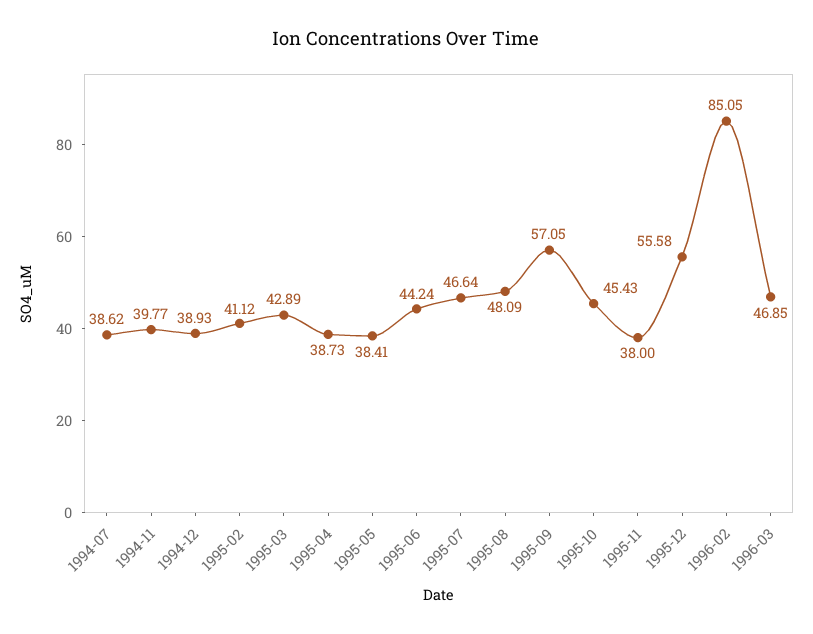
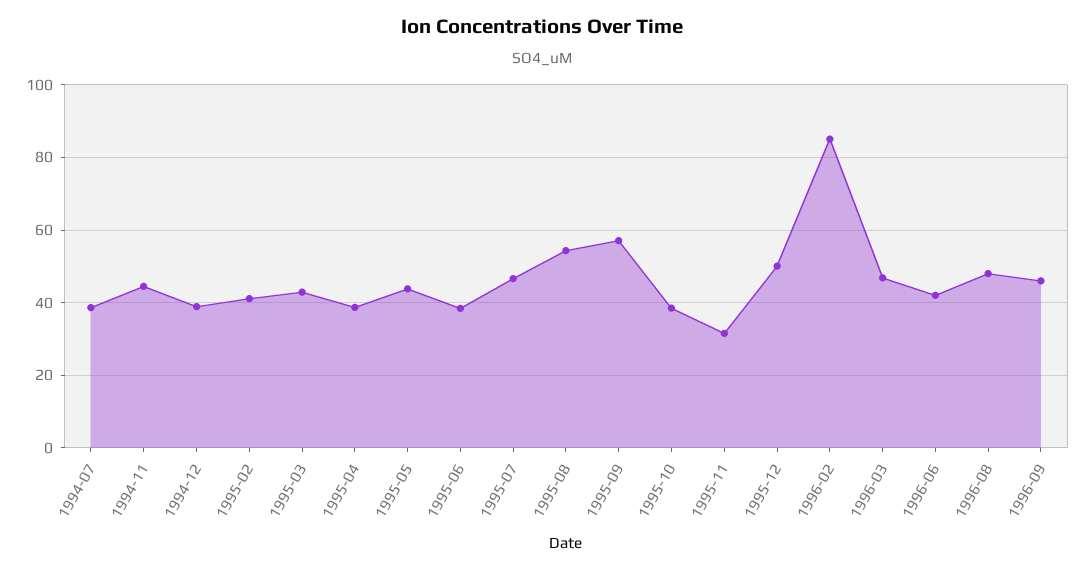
1994-11: 39.77 -> 44
1995-05: 38.41 -> 44
1995-06: 44.24 -> 38
1995-08: 48.09 -> 54
1995-10: 45.43 -> 38
1995-11: 38 -> 32
1995-12: 55.58 -> 50
1996-06: none -> 42
1996-08: none -> 48
1996-09: none -> 46

